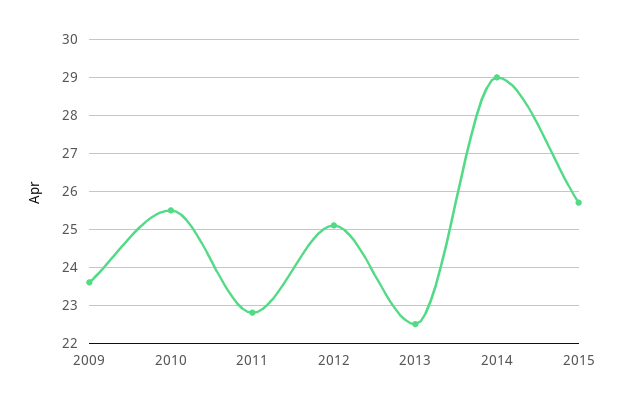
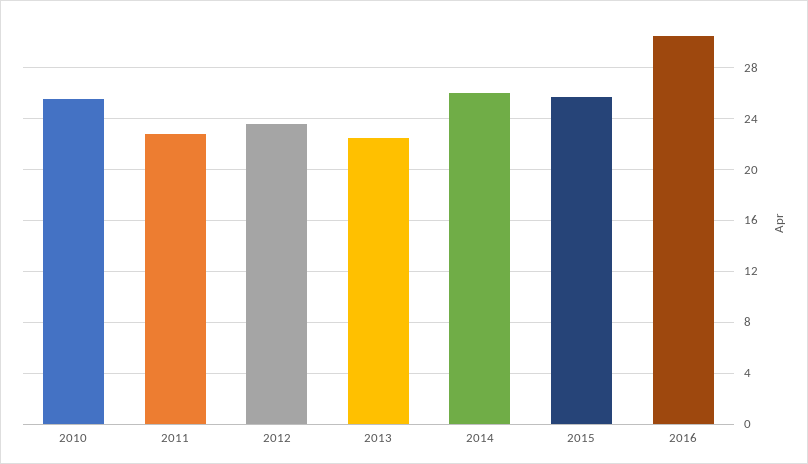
2009: 23.5 -> none
2012: 25 -> 23.5
2014: 29 -> 26
2016: none -> 30.5

